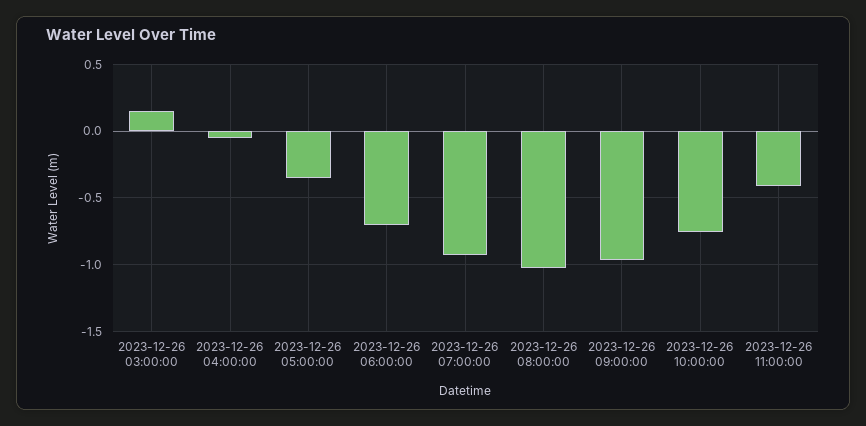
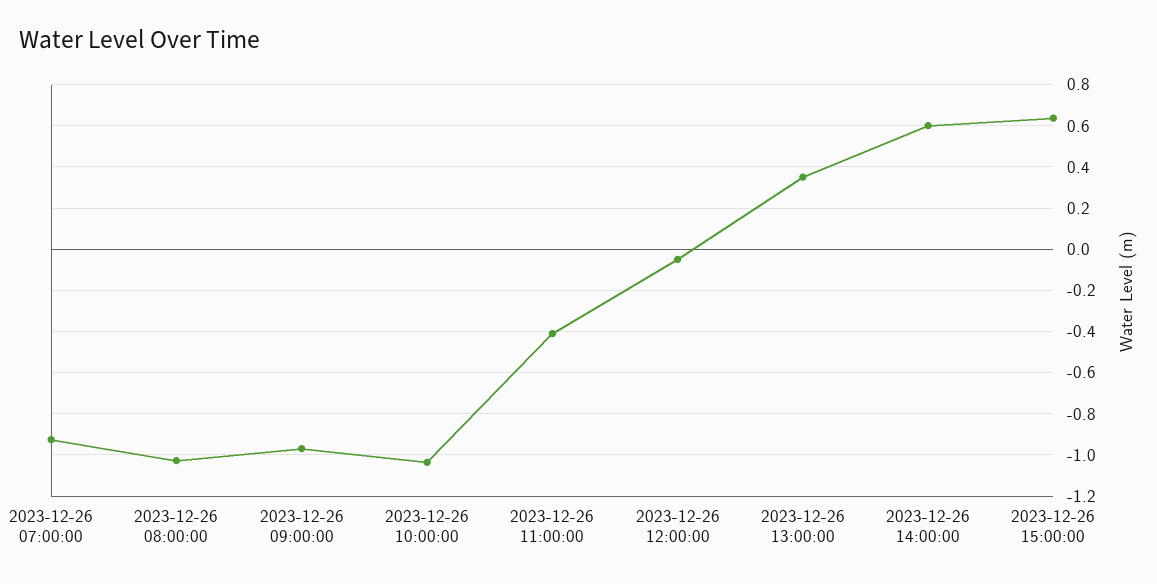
2023-12-26 03:00:00: 0.15 -> none
2023-12-26 04:00:00: -0.05 -> none
2023-12-26 05:00:00: -0.35 -> none
2023-12-26 06:00:00: -0.7 -> none
2023-12-26 10:00:00: -0.75 -> -1.05
2023-12-26 12:00:00: none -> -0.05
2023-12-26 13:00:00: none -> 0.35
2023-12-26 14:00:00: none -> 0.6
2023-12-26 15:00:00: none -> 0.65

